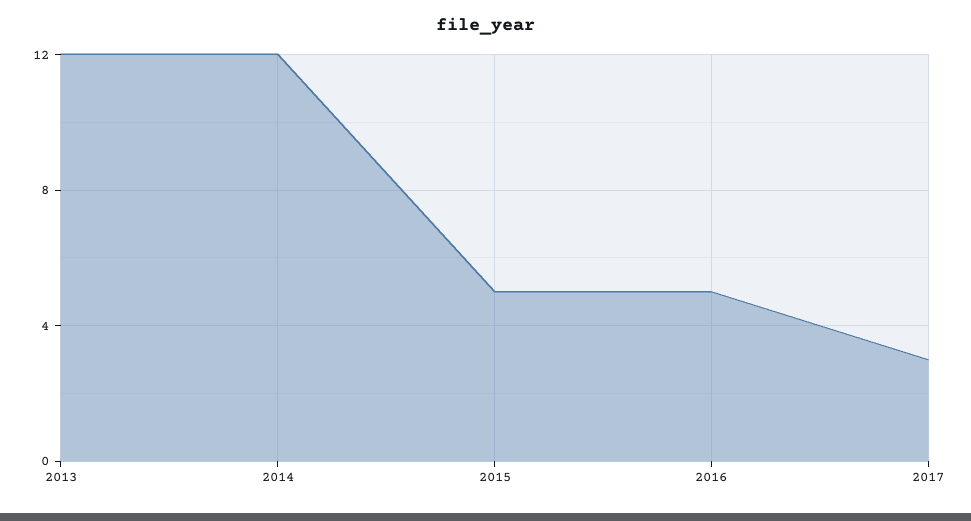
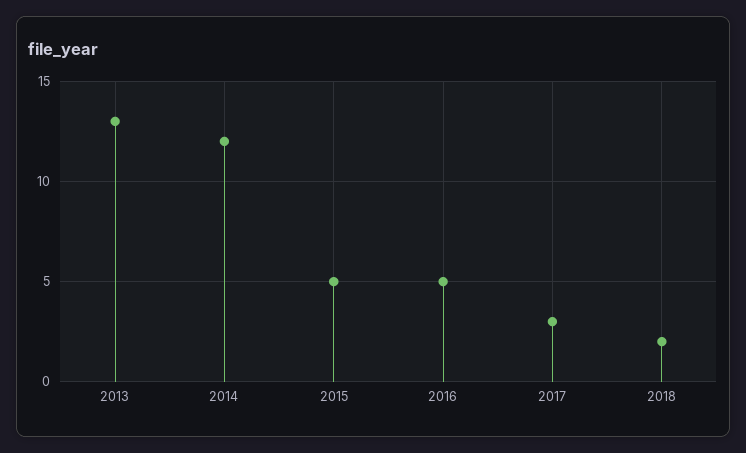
2013: 12 -> 13
2018: none -> 2

